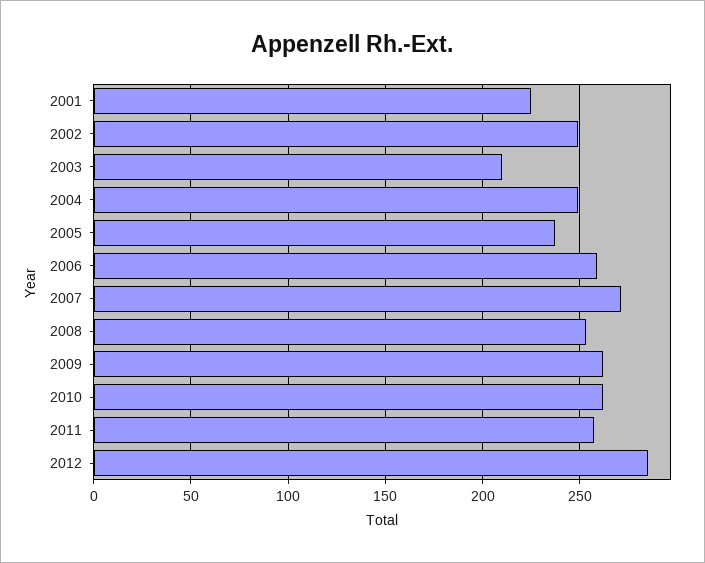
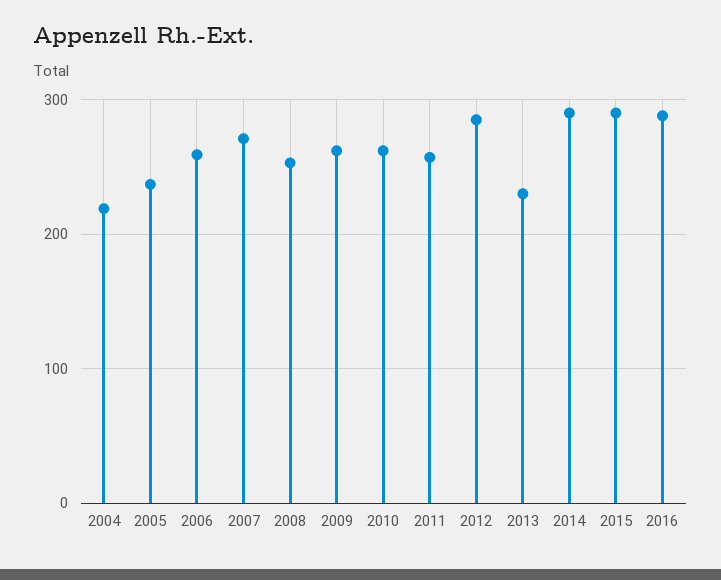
2001: 225 -> none
2002: 250 -> none
2003: 210 -> none
2004: 250 -> 220
2013: none -> 230
2014: none -> 290
2015: none -> 290
2016: none -> 290

